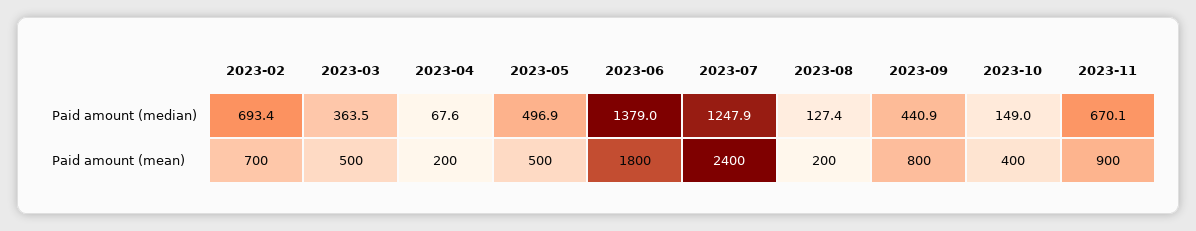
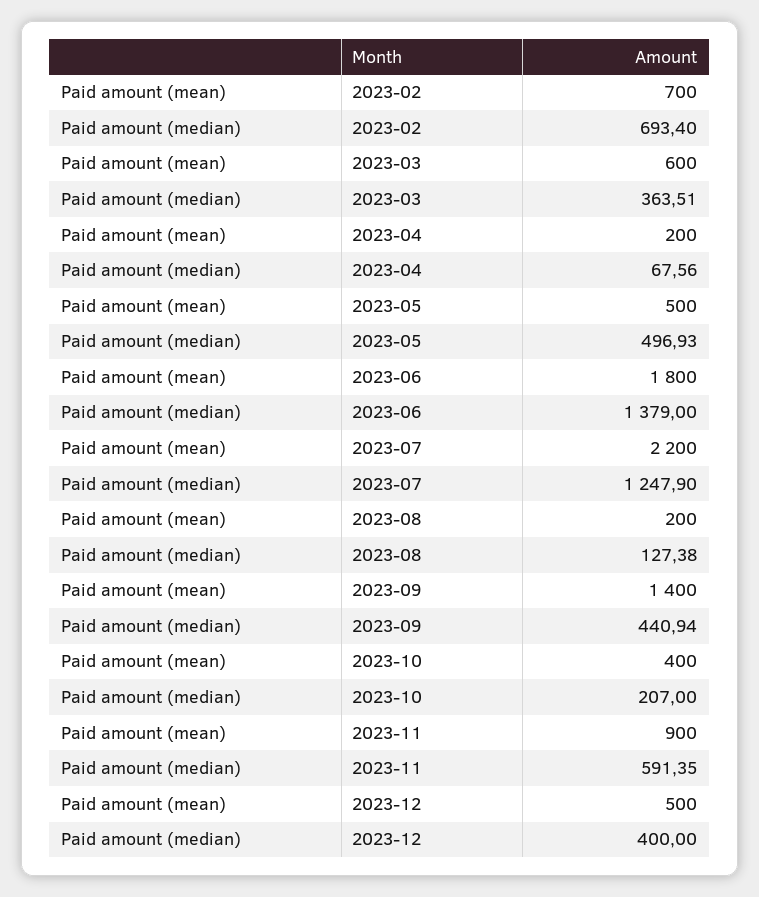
2023-10, Paid amount (median): 149 -> 207
2023-11, Paid amount (median): 670.1 -> 591.35
2023-03, Paid amount (mean): 500 -> 600
2023-07, Paid amount (mean): 2400 -> 2200
2023-09, Paid amount (mean): 800 -> 1400
2023-12, Paid amount (mean): none -> 500
2023-12, Paid amount (median): none -> 400

